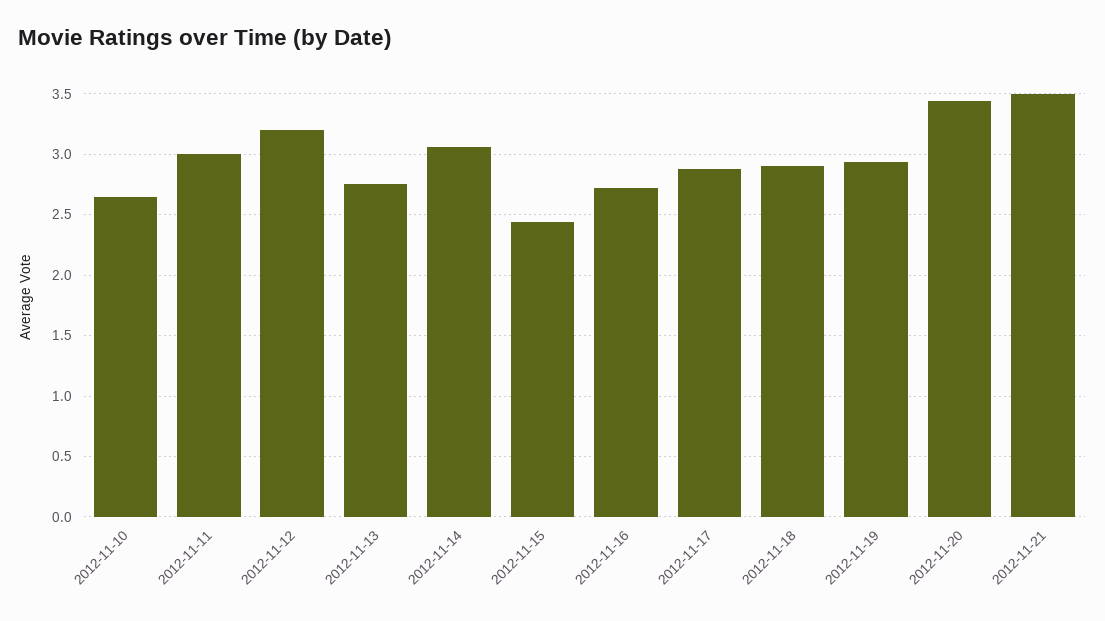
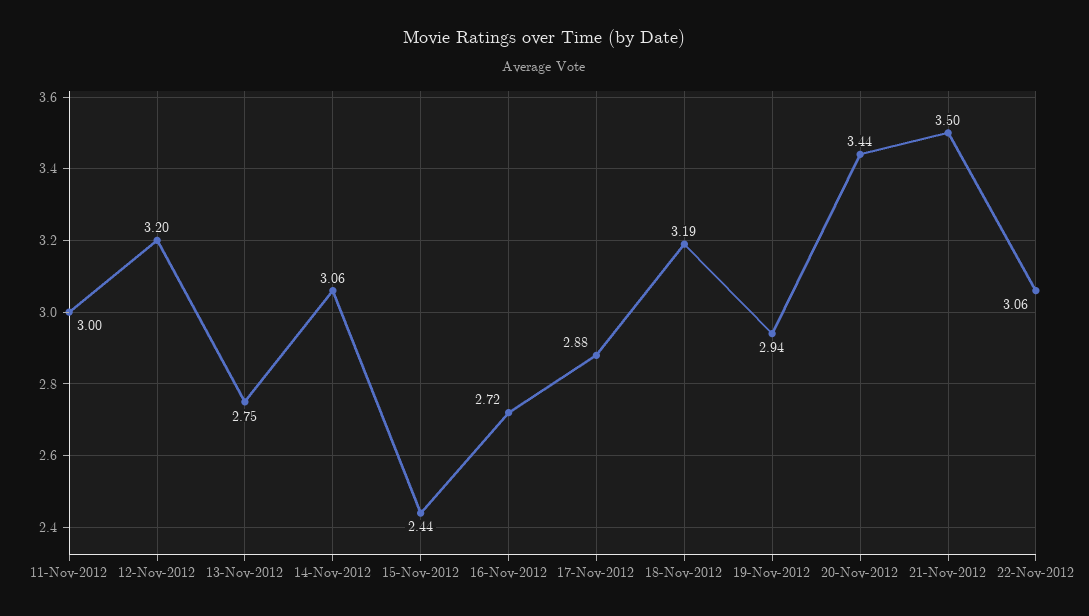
2012-11-10: 2.65 -> none
2012-11-18: 2.9 -> 3.19
22-Nov-2012: none -> 3.06

